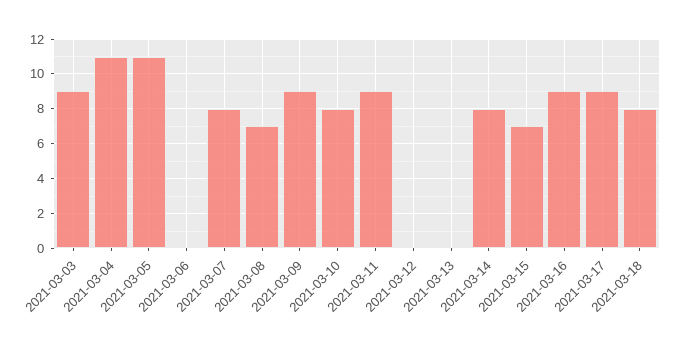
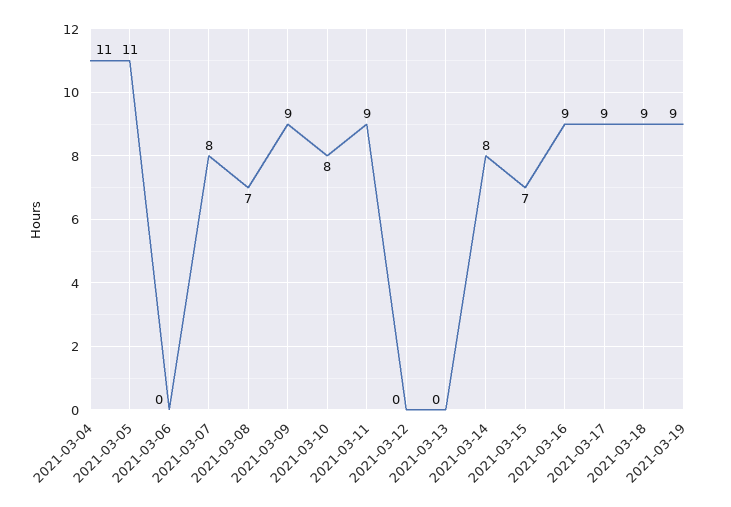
2021-03-03: 9 -> none
2021-03-18: 8 -> 9
2021-03-19: none -> 9

